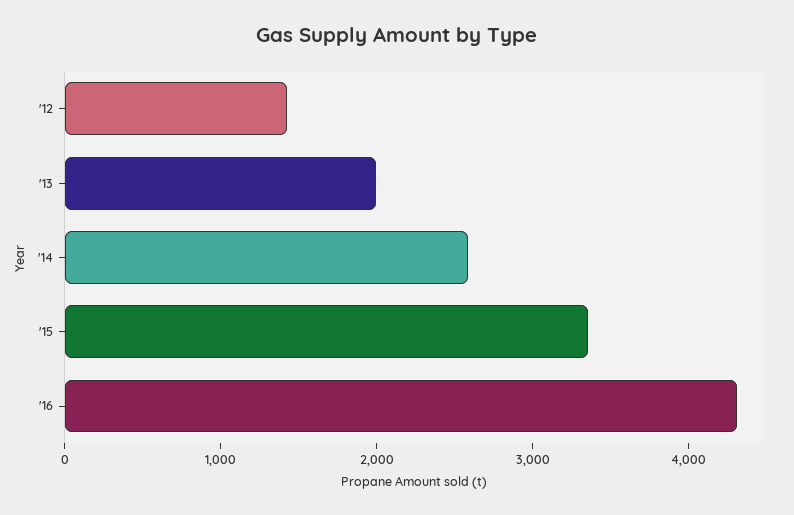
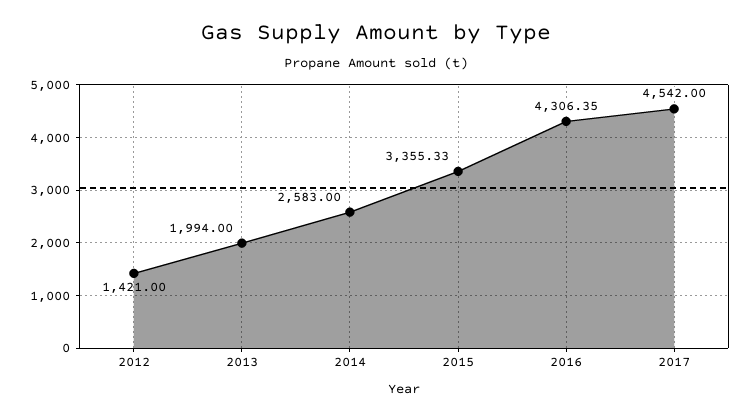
2017: none -> 4542

